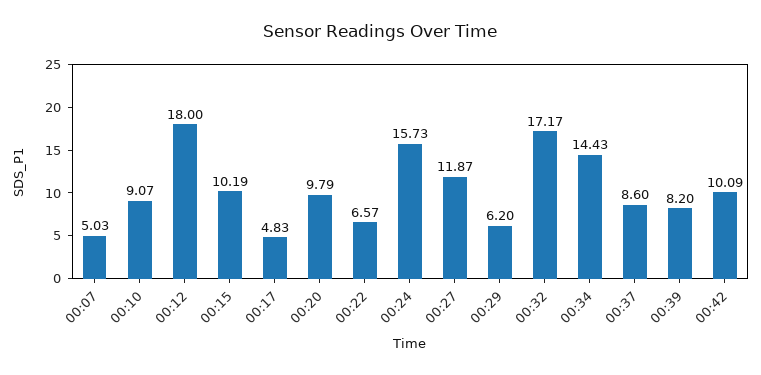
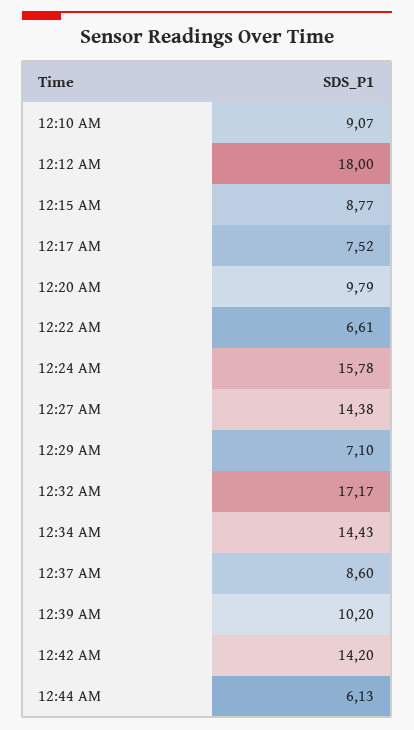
00:07: 5.03 -> none
00:15: 10.19 -> 8.77
00:17: 4.83 -> 7.52
00:22: 6.57 -> 6.61
00:24: 15.73 -> 15.78
00:27: 11.87 -> 14.38
00:29: 6.2 -> 7.1
00:39: 8.2 -> 10.2
00:42: 10.09 -> 14.2
12:44 AM: none -> 6.13

